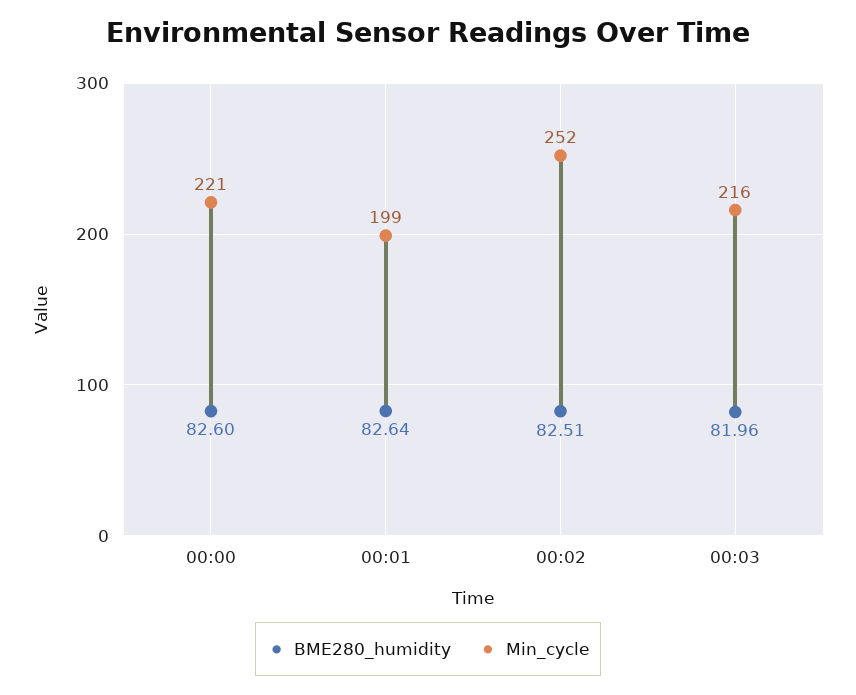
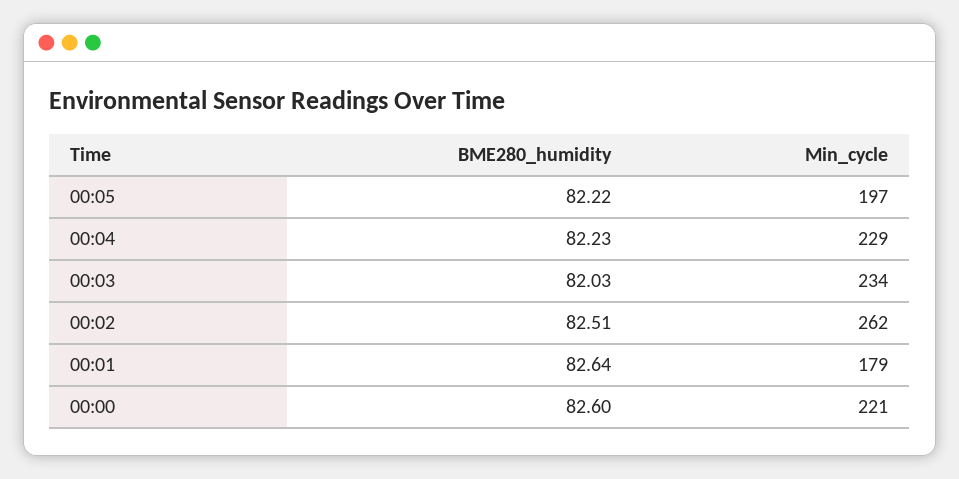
Min_cycle, 00:01: 199 -> 179
Min_cycle, 00:02: 252 -> 262
BME280_humidity, 00:03: 81.96 -> 82.03
Min_cycle, 00:03: 216 -> 234
BME280_humidity, 00:05: none -> 82.22
Min_cycle, 00:05: none -> 197
BME280_humidity, 00:04: none -> 82.23
Min_cycle, 00:04: none -> 229

